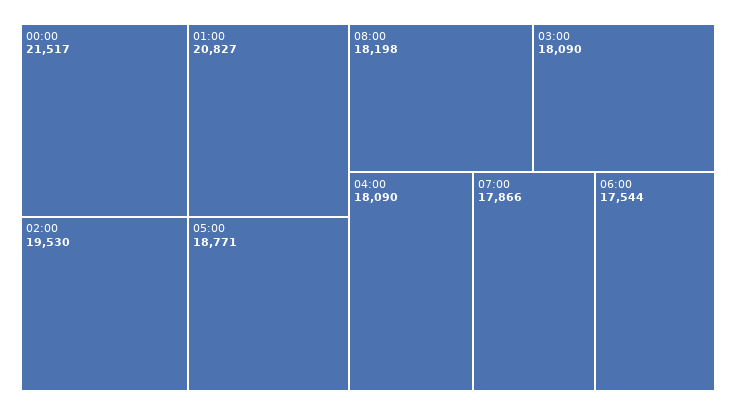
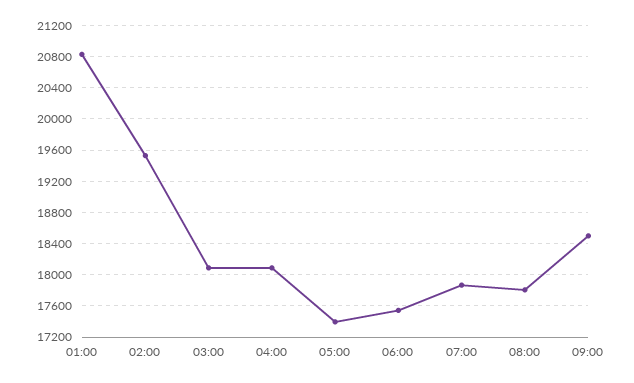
00:00: 21517 -> none
05:00: 18771 -> 17400
08:00: 18198 -> 17800
09:00: none -> 18500

